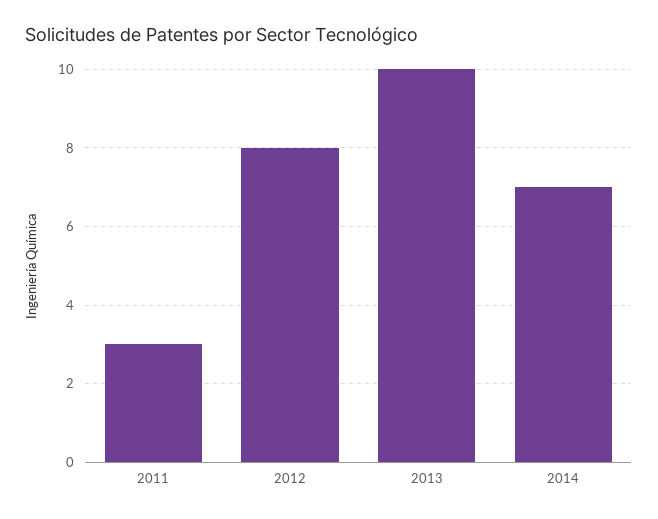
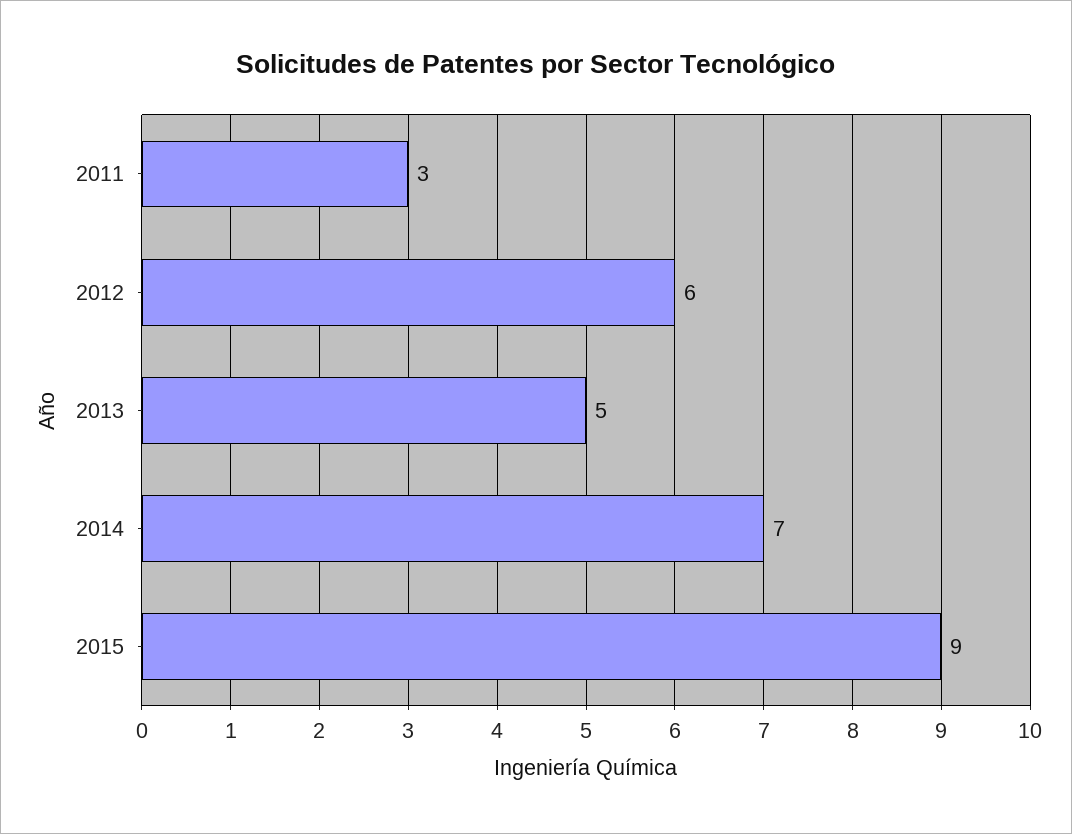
2012: 8 -> 6
2013: 10 -> 5
2015: none -> 9

